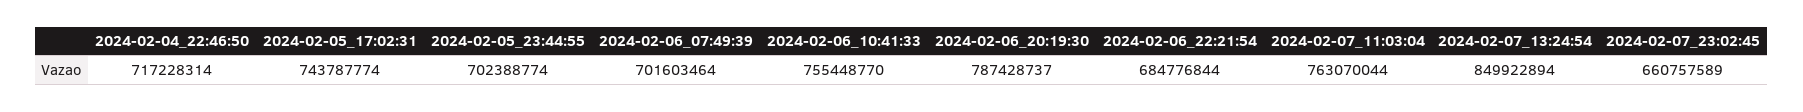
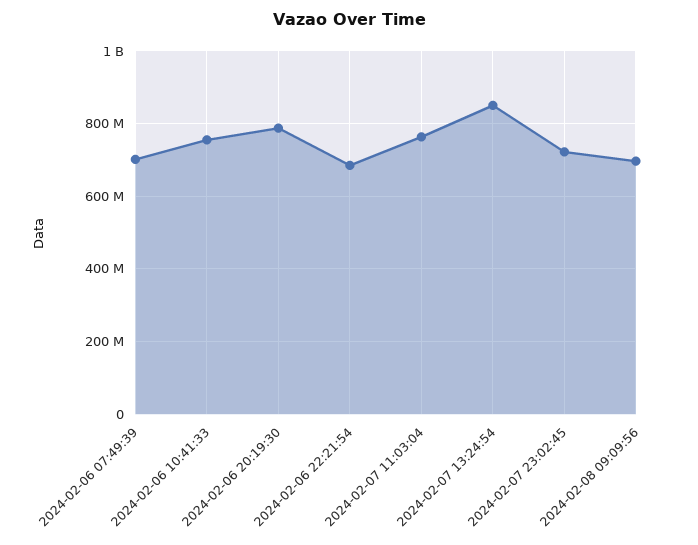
2024-02-04_22:46:50: 717228314 -> none
2024-02-05_17:02:31: 743787774 -> none
2024-02-05_23:44:55: 702388774 -> none
2024-02-07_23:02:45: 660757589 -> 720000000
2024-02-08 09:09:56: none -> 700000000

